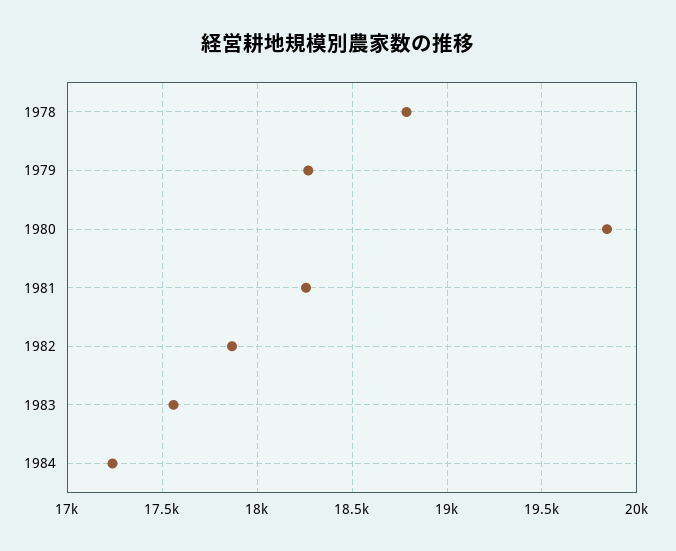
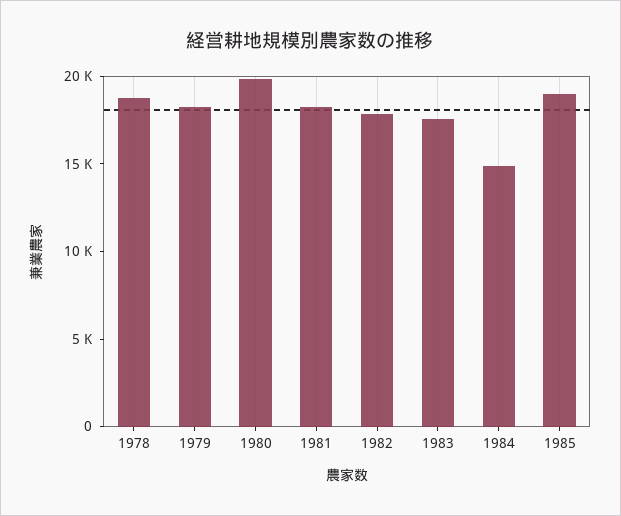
1984: 17250 -> 15000
1985: none -> 19000

